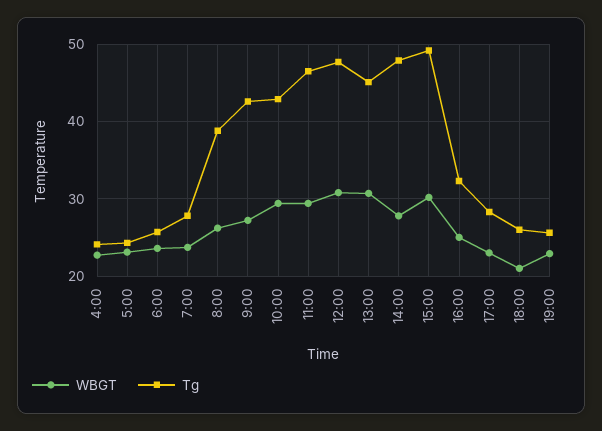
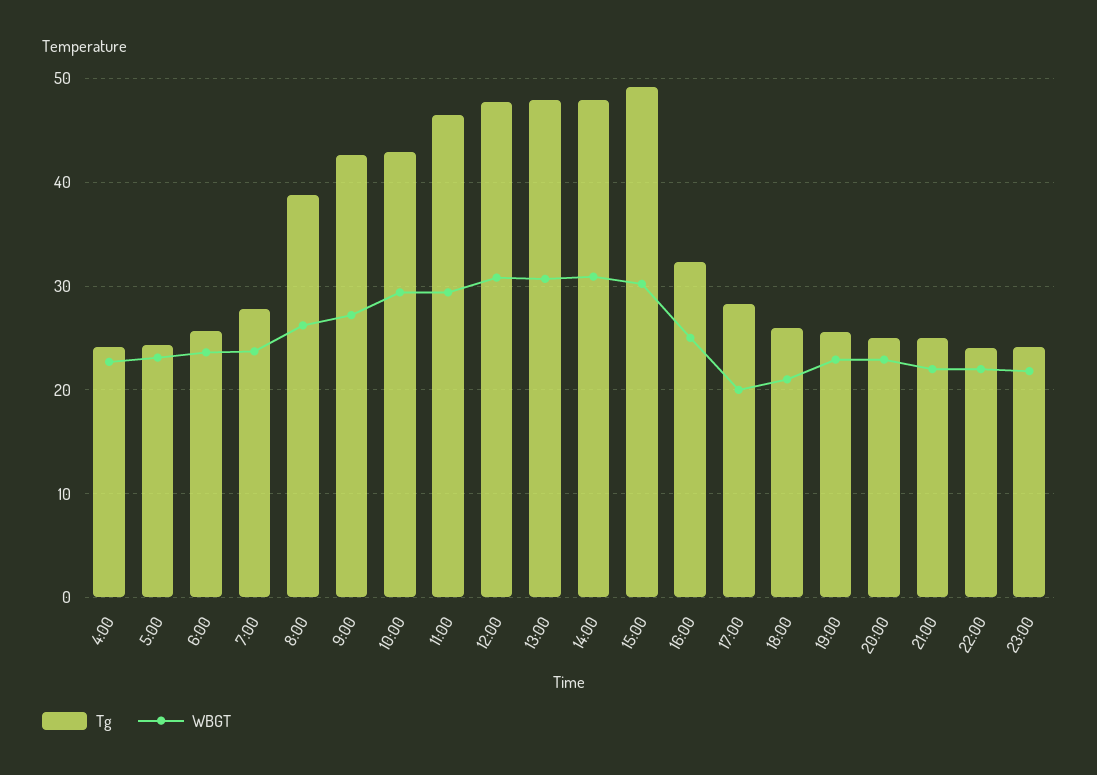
Tg, 13:00: 45 -> 48
WBGT, 14:00: 28 -> 31
WBGT, 17:00: 23 -> 20
Tg, 20:00: none -> 25
WBGT, 20:00: none -> 23
Tg, 21:00: none -> 25
WBGT, 21:00: none -> 22
Tg, 22:00: none -> 24
WBGT, 22:00: none -> 22
Tg, 23:00: none -> 24
WBGT, 23:00: none -> 22

